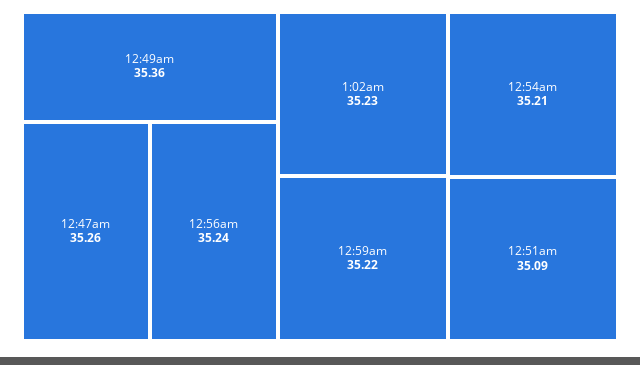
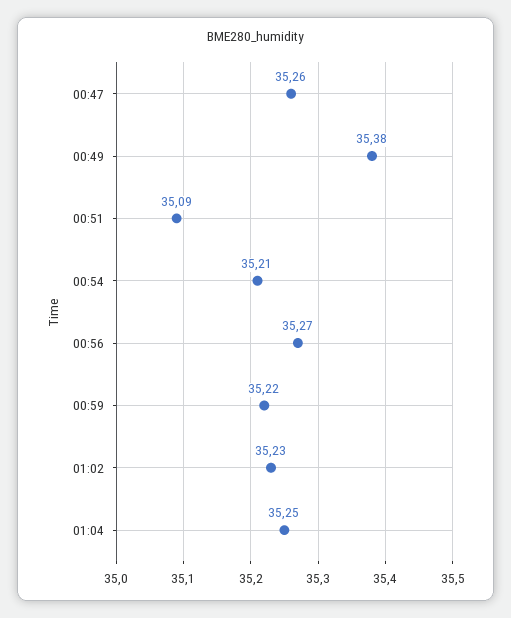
12:49am: 35.36 -> 35.38
12:56am: 35.24 -> 35.27
01:04: none -> 35.25

